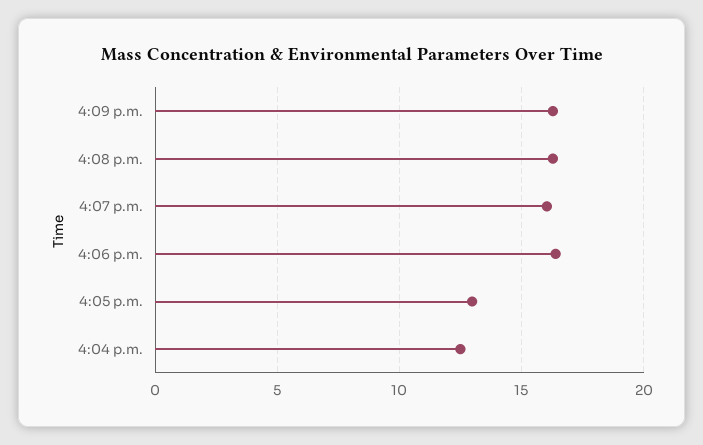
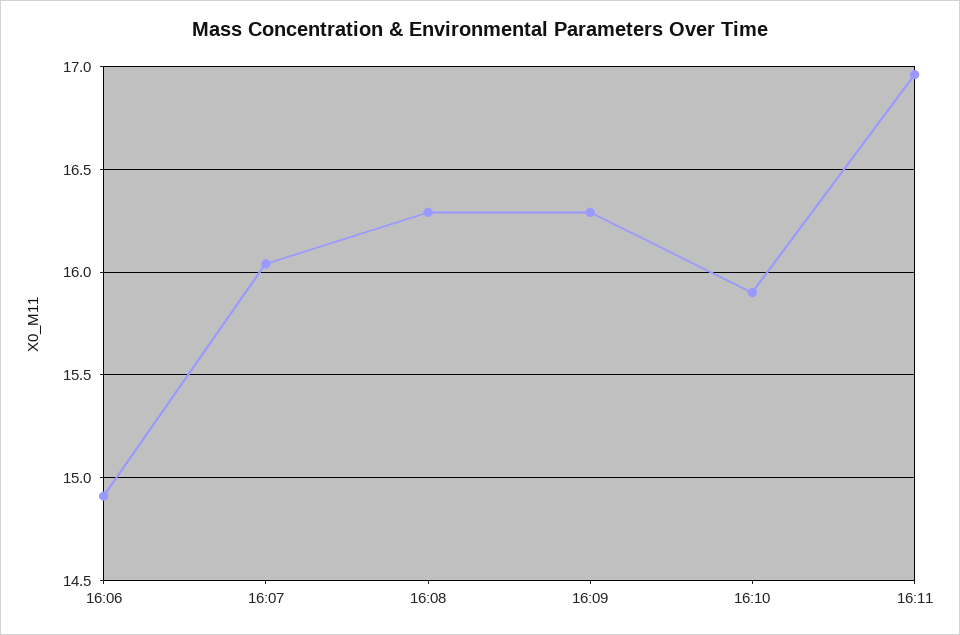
4:06 p.m.: 16.5 -> 14.9
4:05 p.m.: 13 -> none
4:04 p.m.: 12.5 -> none
16:10: none -> 15.9
16:11: none -> 16.95

